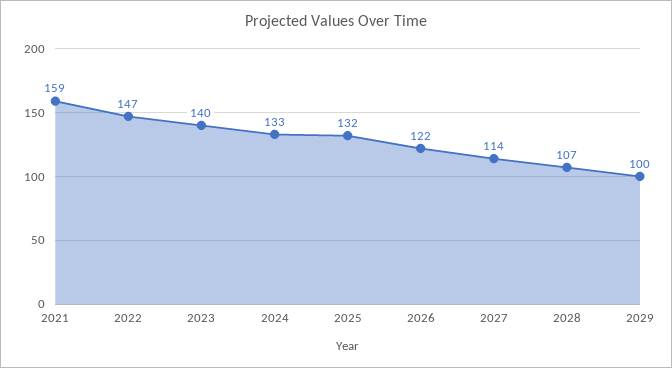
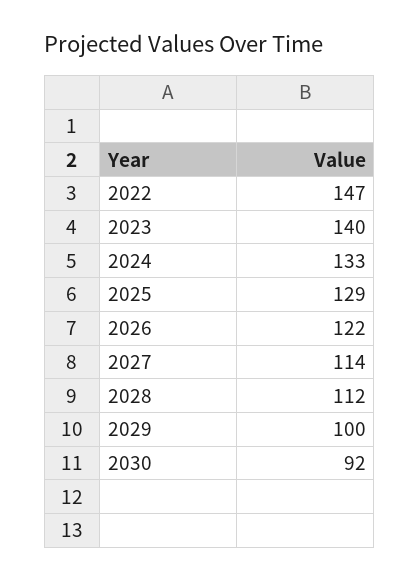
2021: 159 -> none
2025: 132 -> 129
2028: 107 -> 112
2030: none -> 92

